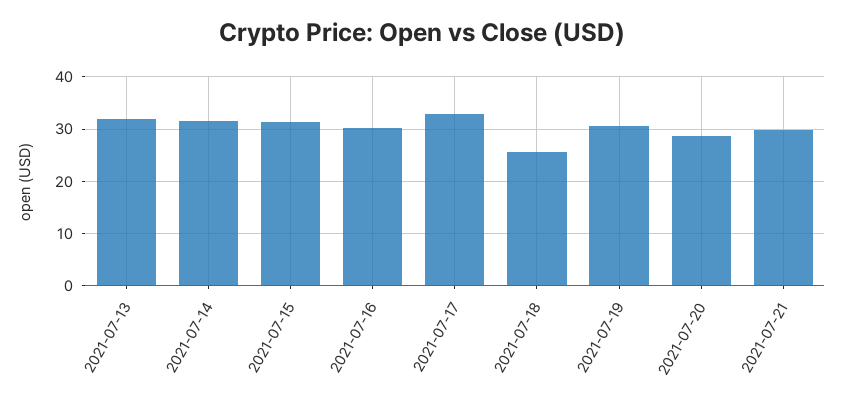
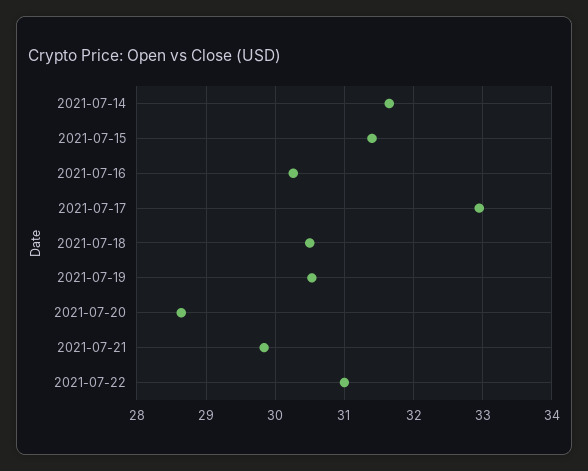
2021-07-13: 32 -> none
2021-07-18: 26 -> 30.5
2021-07-22: none -> 31

